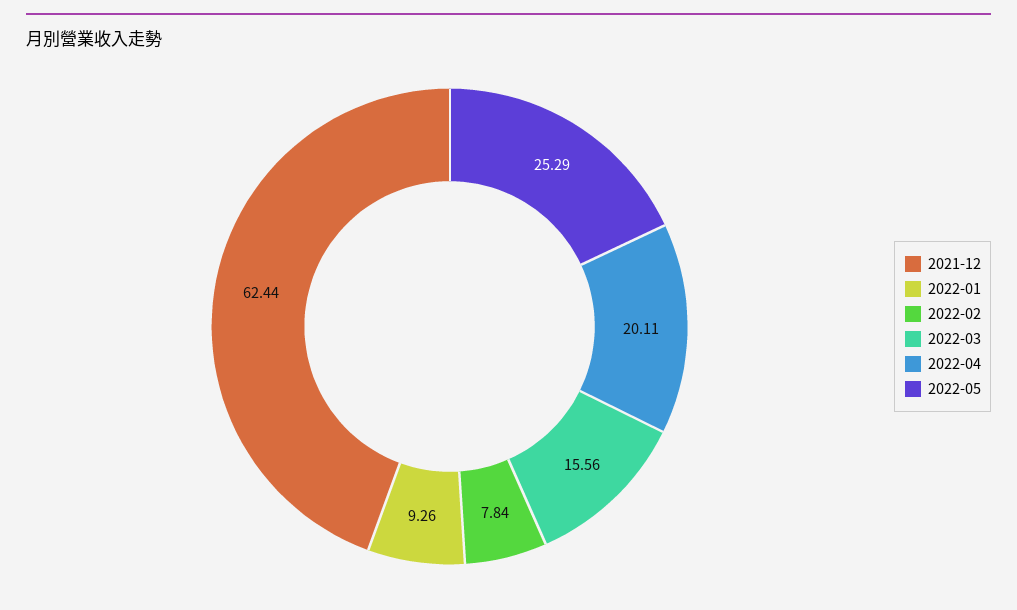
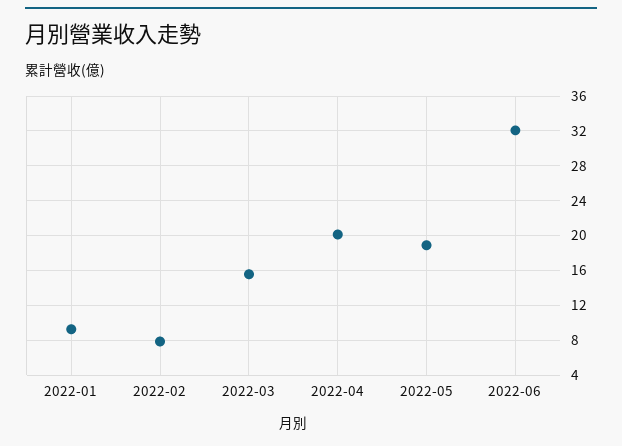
2021-12: 62.44 -> none
2022-05: 25.29 -> 19
2022-06: none -> 32

